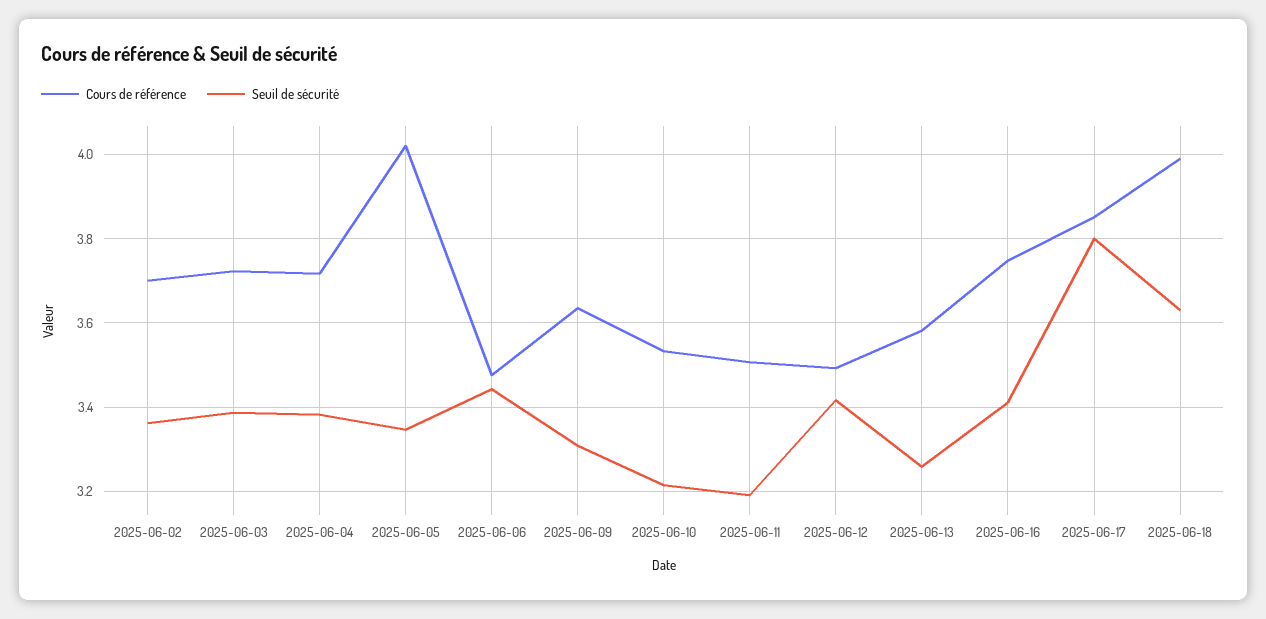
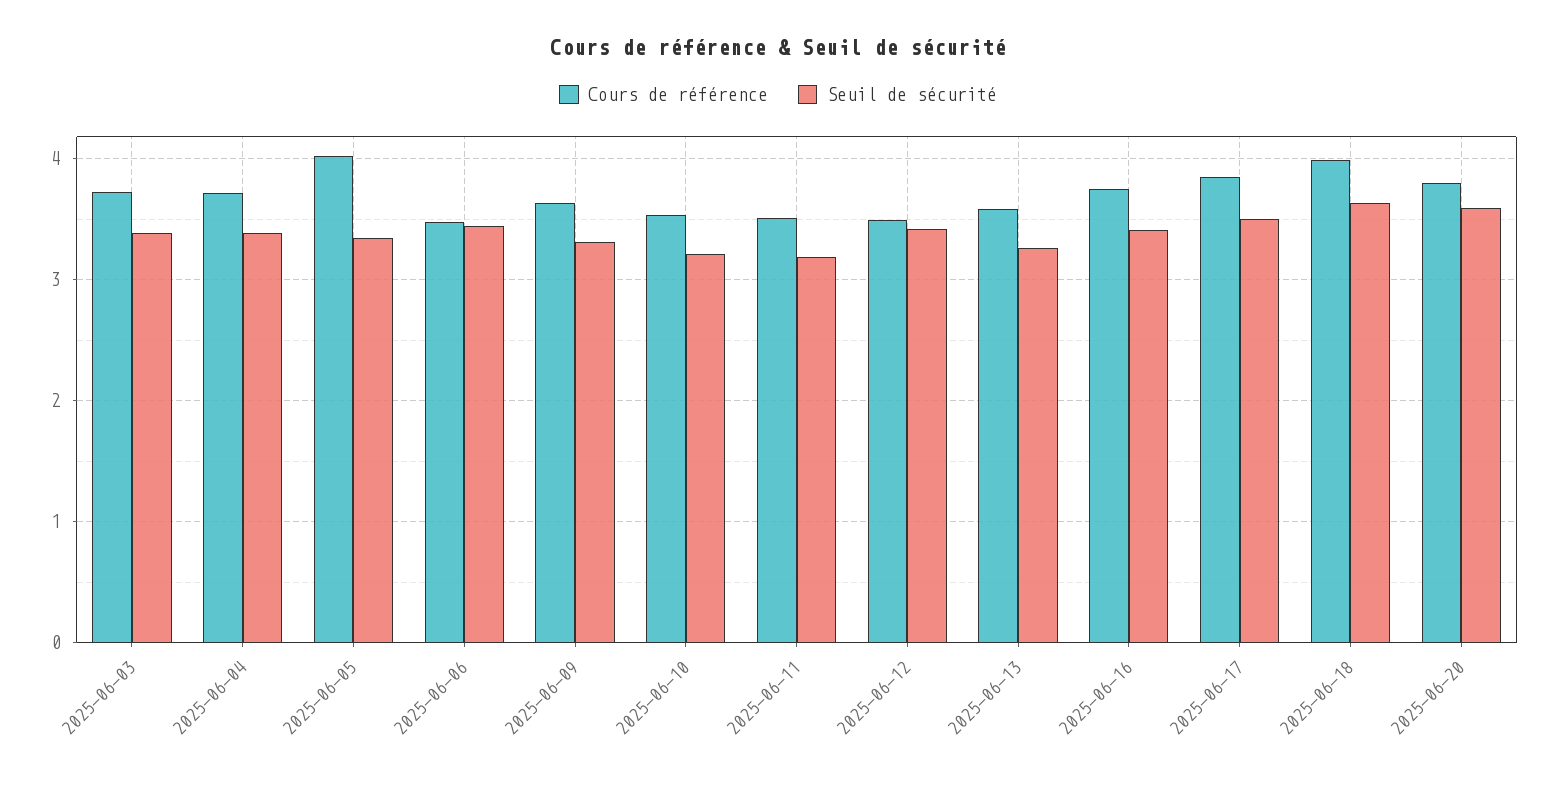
Cours de référence, 2025-06-02: 3.7 -> none
Seuil de sécurité, 2025-06-02: 3.36 -> none
Seuil de sécurité, 2025-06-17: 3.8 -> 3.5
Cours de référence, 2025-06-20: none -> 3.8
Seuil de sécurité, 2025-06-20: none -> 3.6

